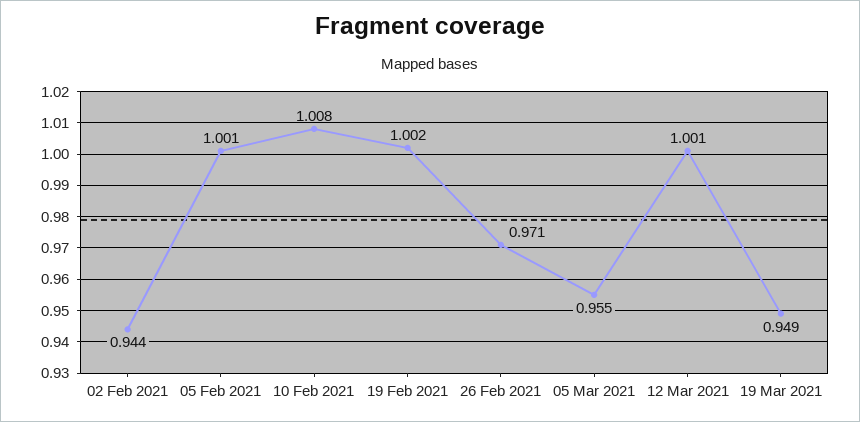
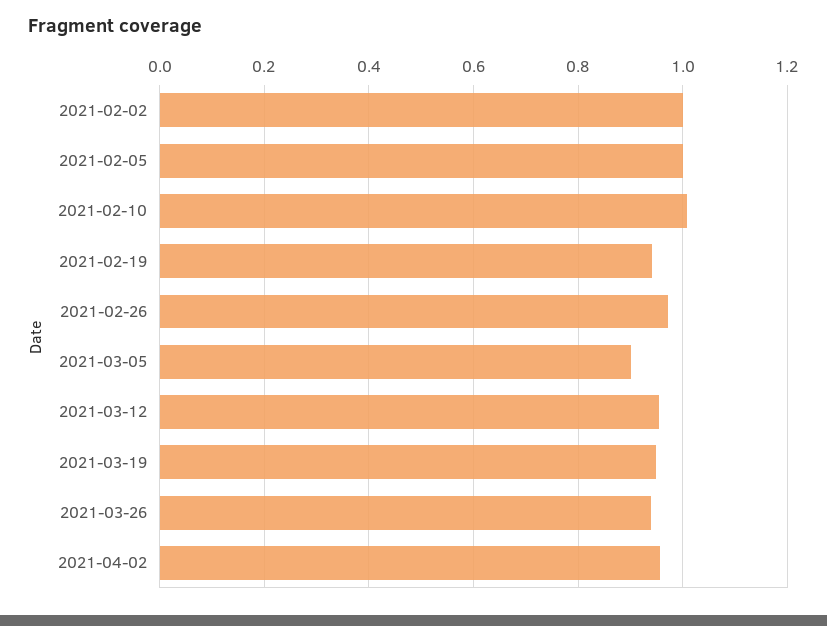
02 Feb 2021: 0.944 -> 1
19 Feb 2021: 1.002 -> 0.94
05 Mar 2021: 0.955 -> 0.9
12 Mar 2021: 1.001 -> 0.96
2021-03-26: none -> 0.94
2021-04-02: none -> 0.96

